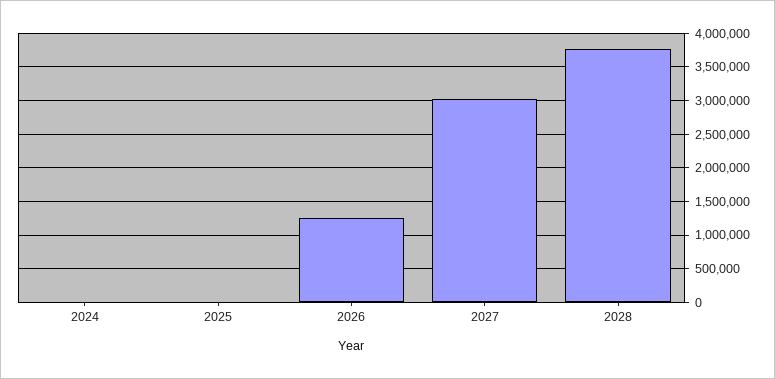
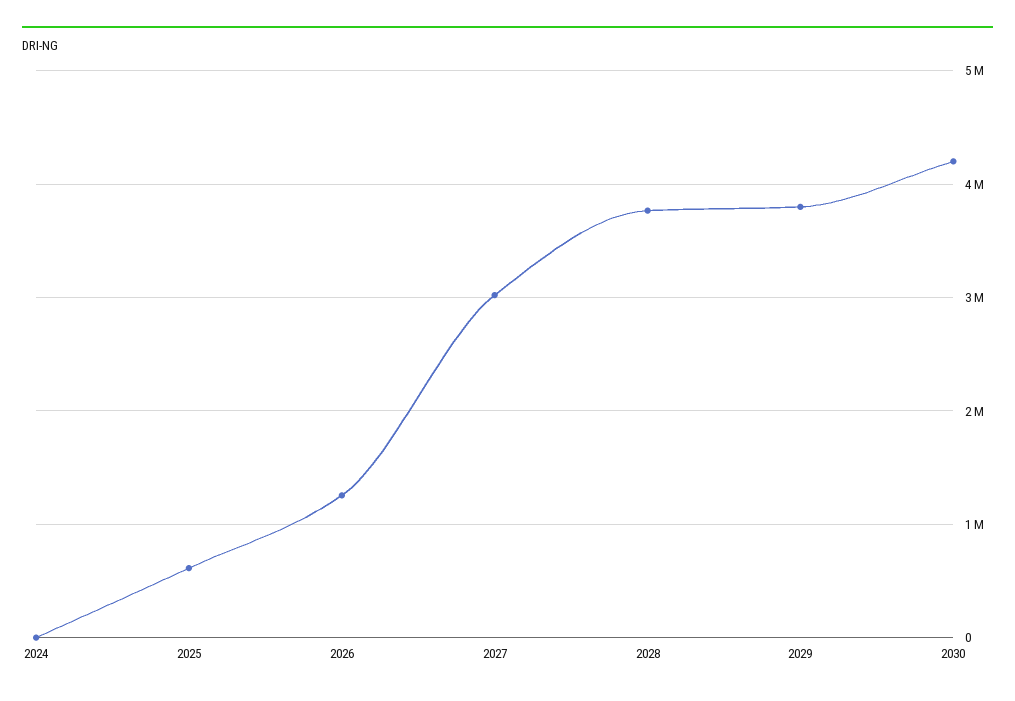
2025: 0 -> 600000
2029: none -> 3800000
2030: none -> 4200000

